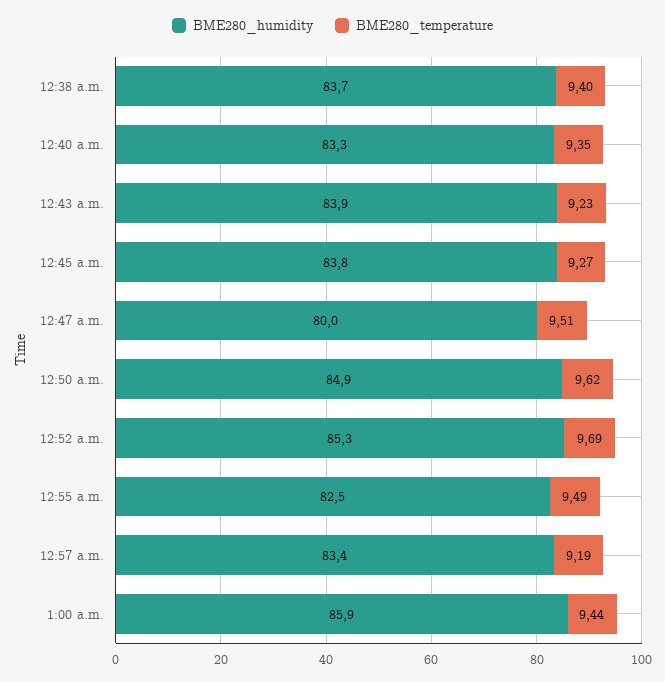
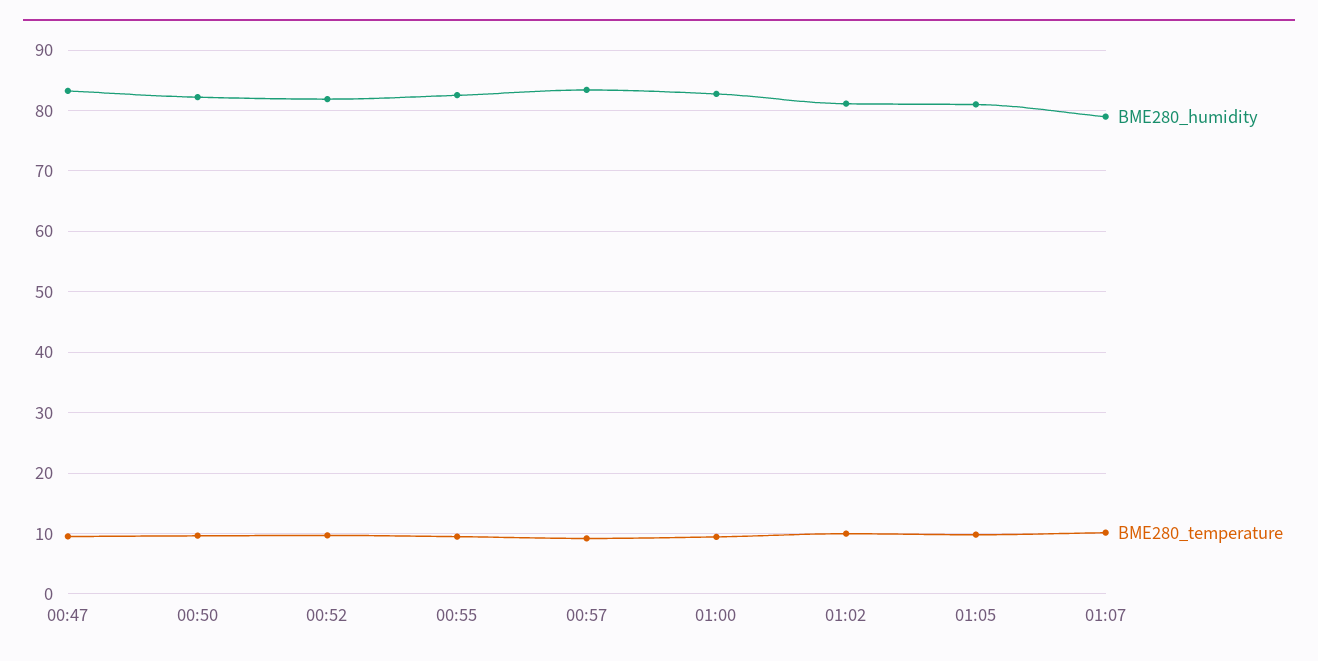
BME280_humidity, 12:38 a.m.: 83.7 -> none
BME280_temperature, 12:38 a.m.: 9.4 -> none
BME280_humidity, 12:40 a.m.: 83.3 -> none
BME280_temperature, 12:40 a.m.: 9.35 -> none
BME280_humidity, 12:43 a.m.: 83.9 -> none
BME280_temperature, 12:43 a.m.: 9.23 -> none
BME280_humidity, 12:45 a.m.: 83.8 -> none
BME280_temperature, 12:45 a.m.: 9.27 -> none
BME280_humidity, 12:47 a.m.: 80 -> 83
BME280_humidity, 12:50 a.m.: 84.9 -> 82
BME280_humidity, 12:52 a.m.: 85.3 -> 82
BME280_humidity, 1:00 a.m.: 85.9 -> 83
BME280_humidity, 01:02: none -> 81
BME280_temperature, 01:02: none -> 10
BME280_humidity, 01:05: none -> 81
BME280_temperature, 01:05: none -> 10
BME280_humidity, 01:07: none -> 79
BME280_temperature, 01:07: none -> 10

